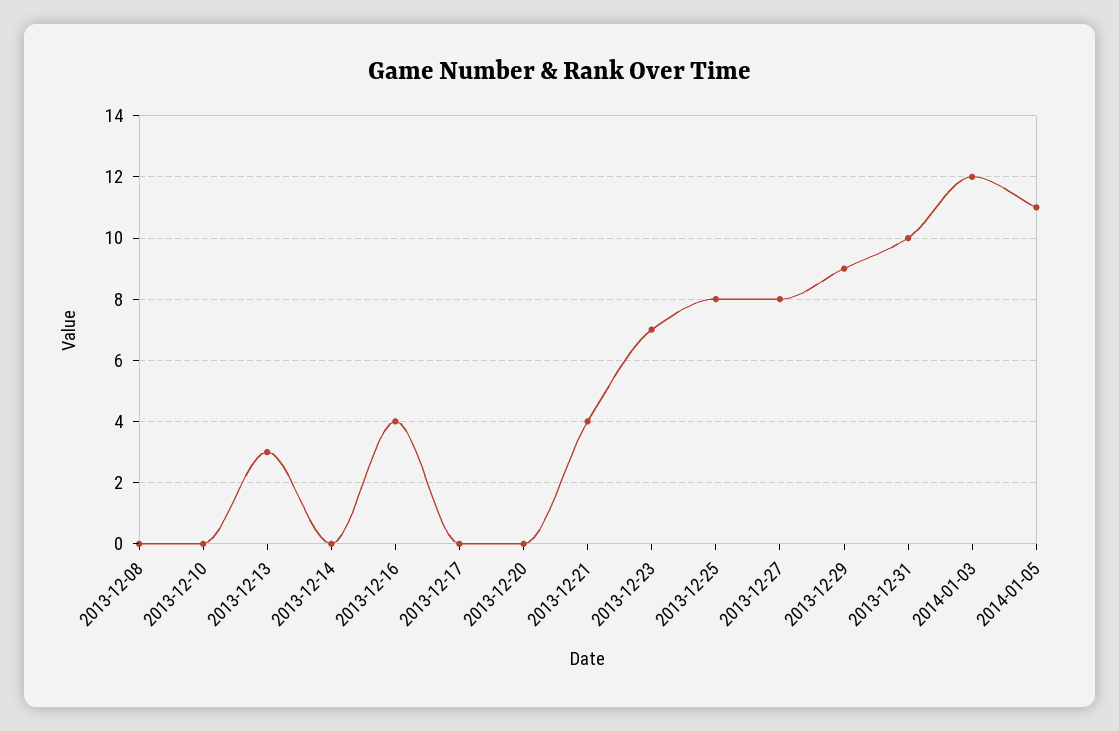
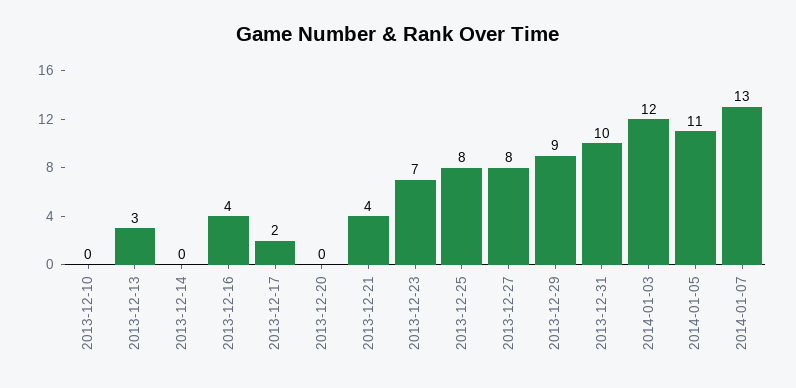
2013-12-08: 0 -> none
2013-12-17: 0 -> 2
2014-01-07: none -> 13

